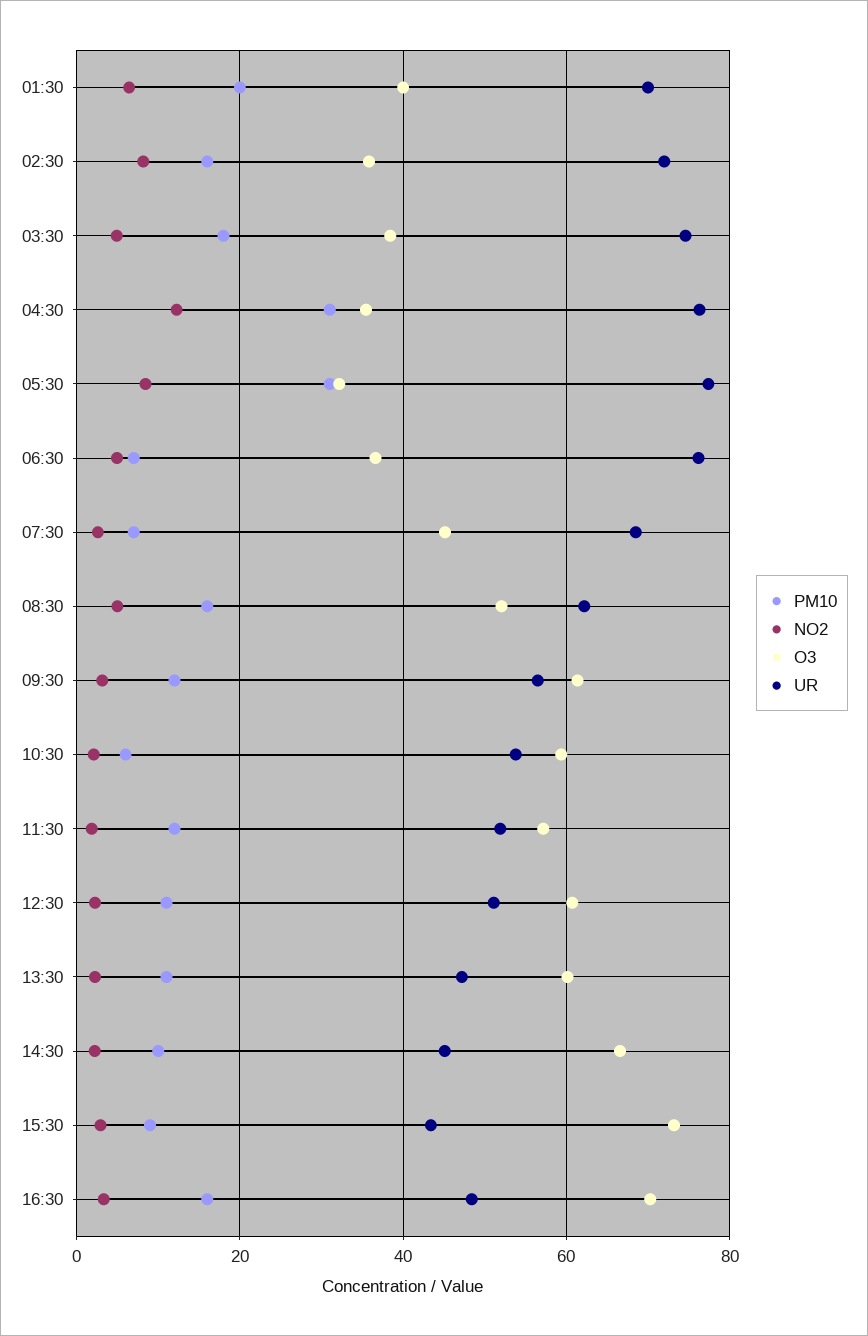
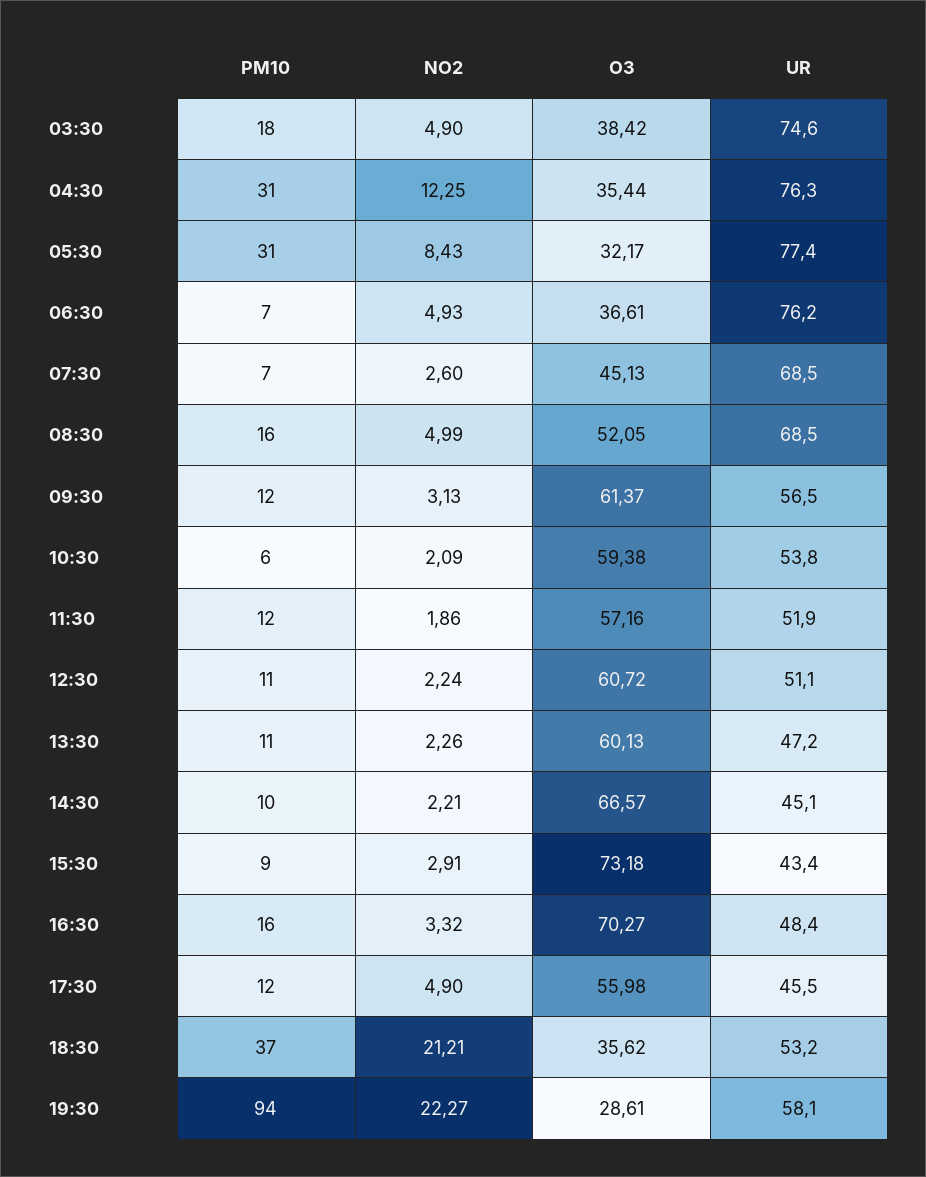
PM10, 01:30: 20 -> none
NO2, 01:30: 6 -> none
O3, 01:30: 40 -> none
UR, 01:30: 70 -> none
PM10, 02:30: 16 -> none
NO2, 02:30: 8 -> none
O3, 02:30: 36 -> none
UR, 02:30: 72 -> none
UR, 08:30: 62 -> 68.5
PM10, 17:30: none -> 12
NO2, 17:30: none -> 4.9
O3, 17:30: none -> 55.98
UR, 17:30: none -> 45.5
PM10, 18:30: none -> 37
NO2, 18:30: none -> 21.21
O3, 18:30: none -> 35.62
UR, 18:30: none -> 53.2
PM10, 19:30: none -> 94
NO2, 19:30: none -> 22.27
O3, 19:30: none -> 28.61
UR, 19:30: none -> 58.1

